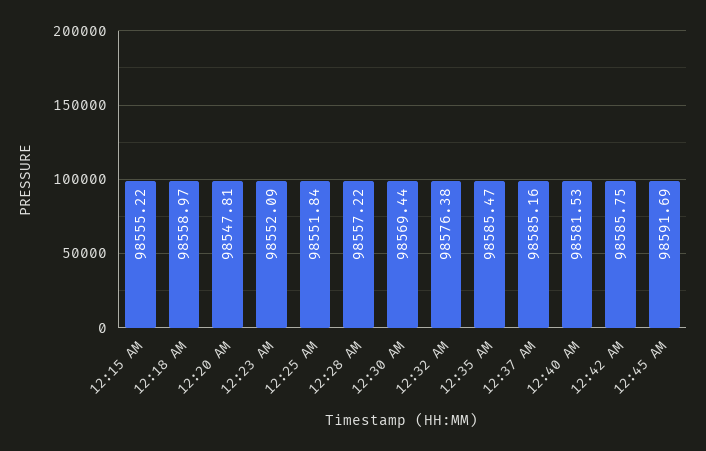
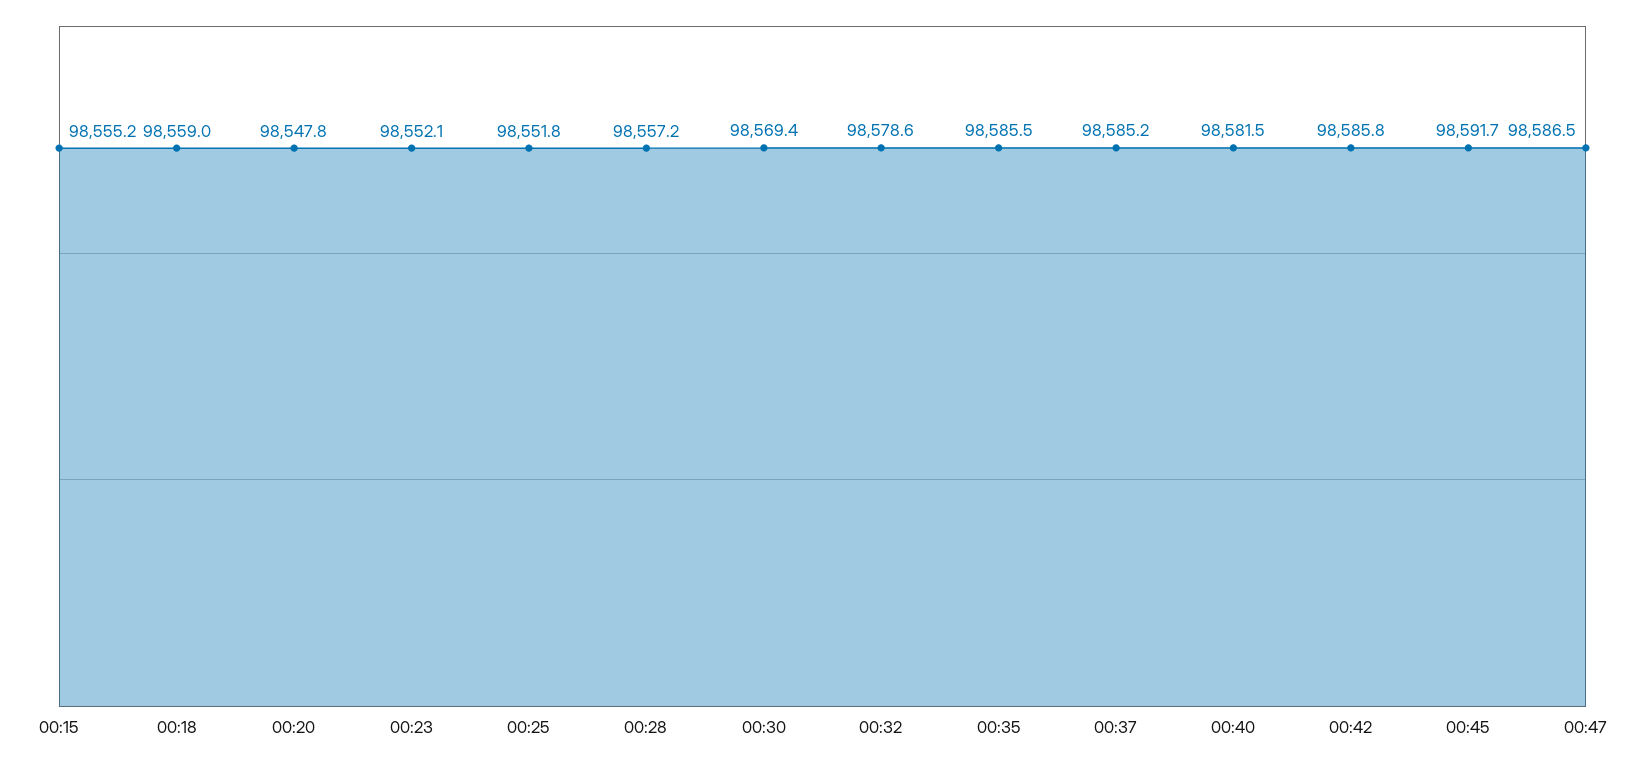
12:32 AM: 98576.38 -> 98578.6
00:47: none -> 98586.5

